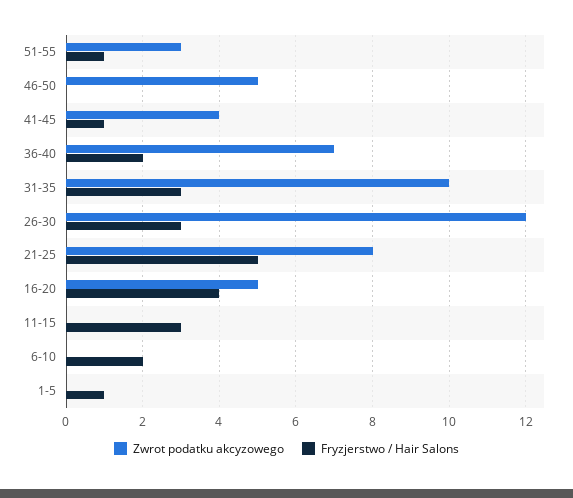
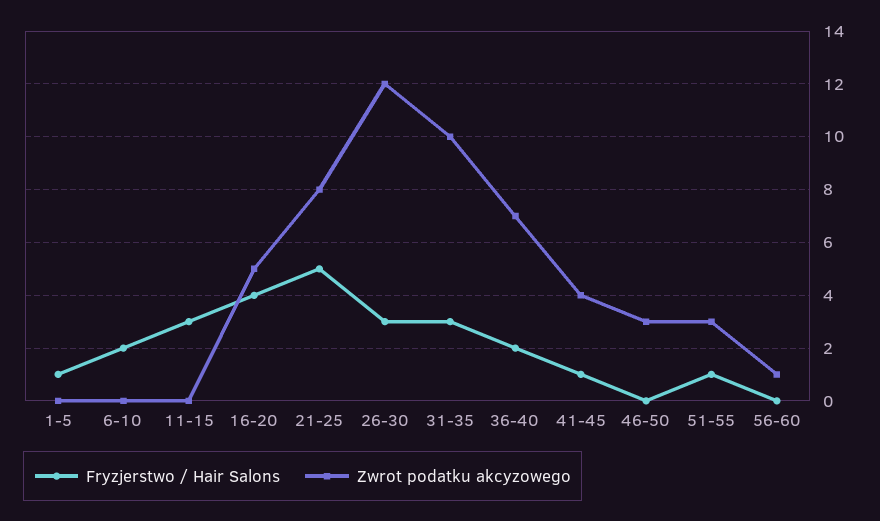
Zwrot podatku akcyzowego, 46-50: 5 -> 3
Fryzjerstwo / Hair Salons, 56-60: none -> 0
Zwrot podatku akcyzowego, 56-60: none -> 1

